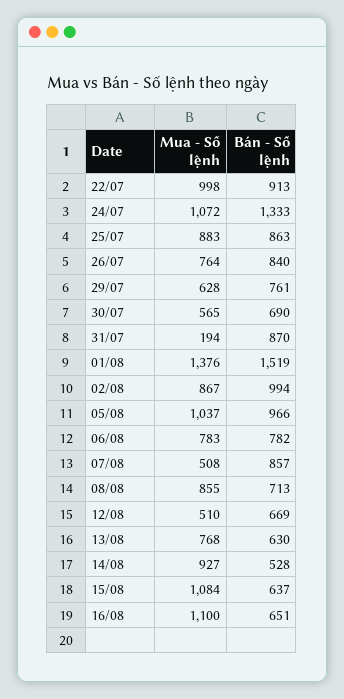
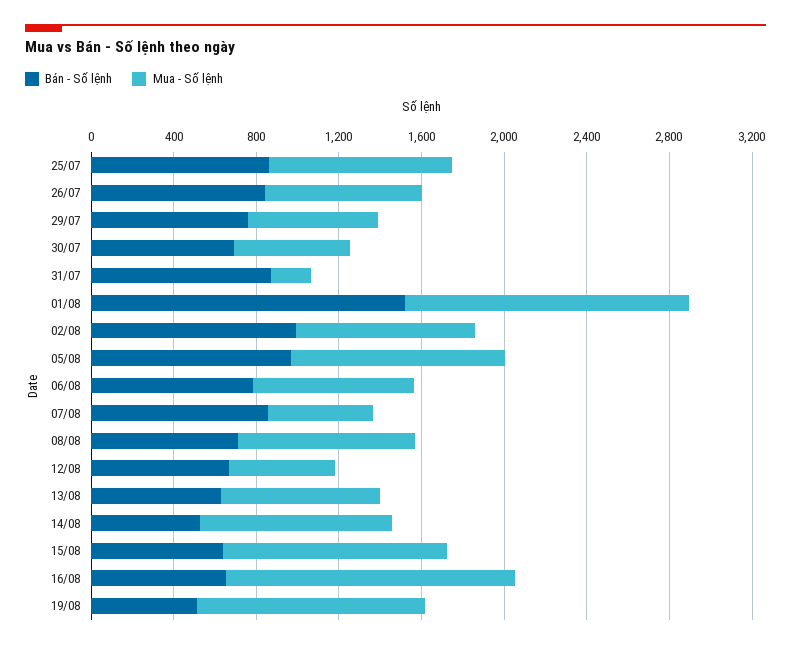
Mua - Số lệnh, 22/07: 998 -> none
Bán - Số lệnh, 22/07: 913 -> none
Mua - Số lệnh, 24/07: 1072 -> none
Bán - Số lệnh, 24/07: 1333 -> none
Mua - Số lệnh, 16/08: 1100 -> 1400
Bán - Số lệnh, 19/08: none -> 500
Mua - Số lệnh, 19/08: none -> 1100

